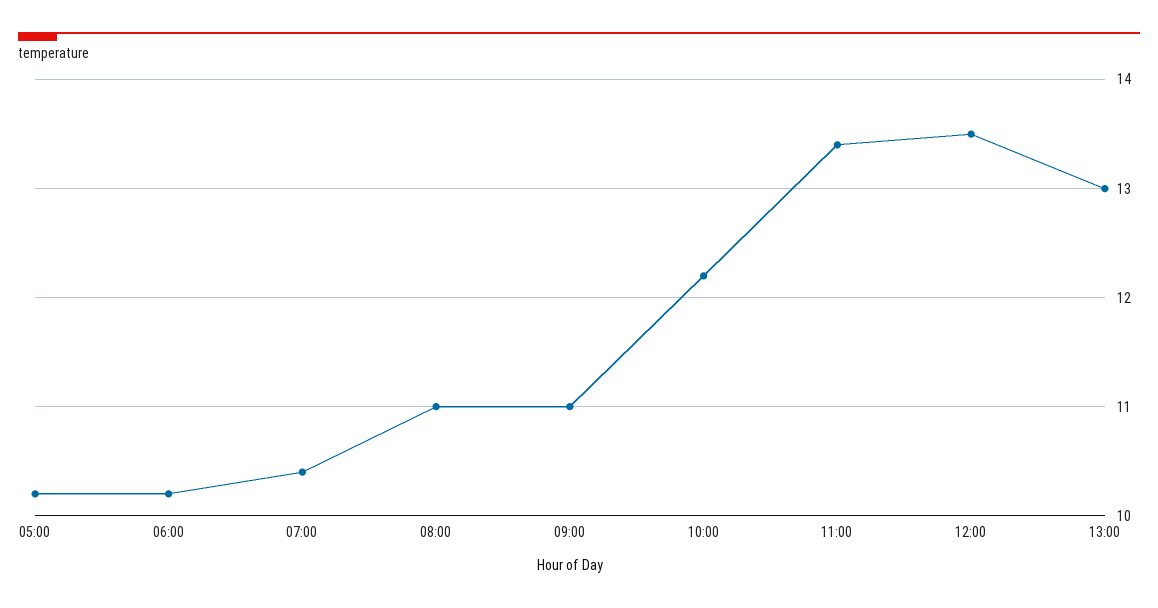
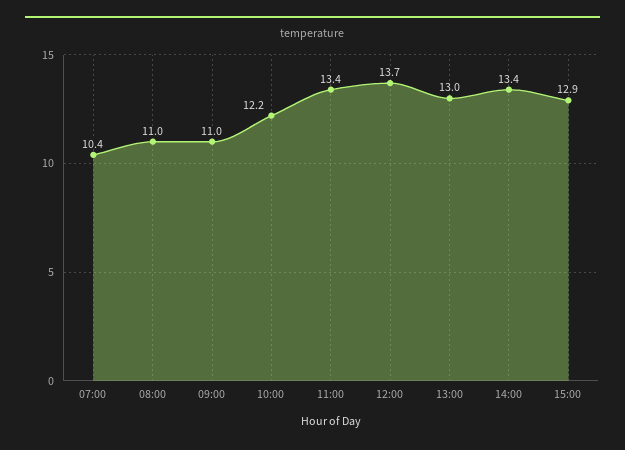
05:00: 10.2 -> none
06:00: 10.2 -> none
12:00: 13.5 -> 13.7
14:00: none -> 13.4
15:00: none -> 12.9

